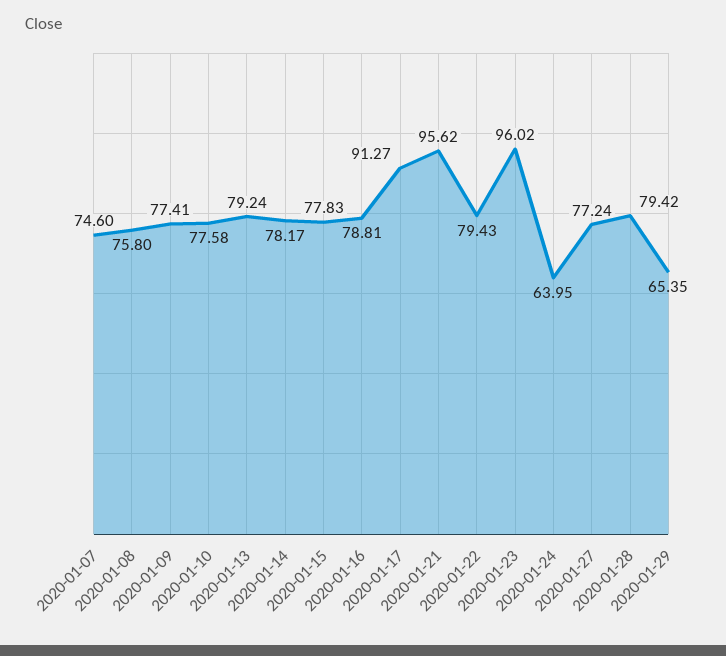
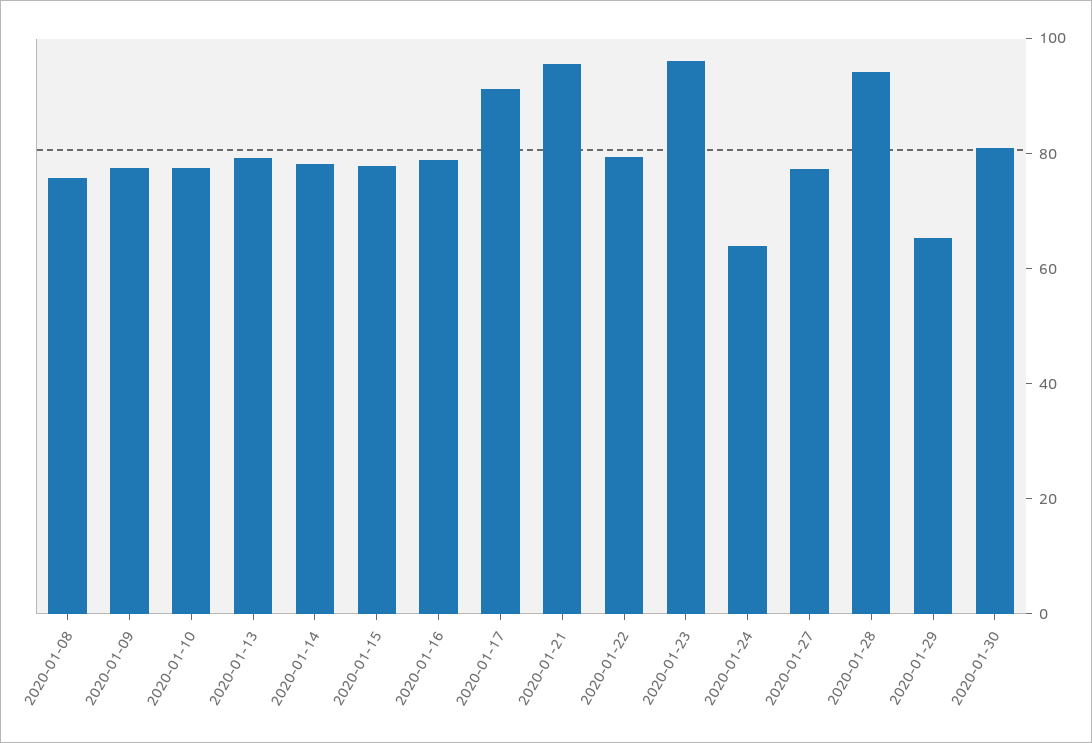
2020-01-07: 74.6 -> none
2020-01-28: 79.42 -> 95
2020-01-30: none -> 80

